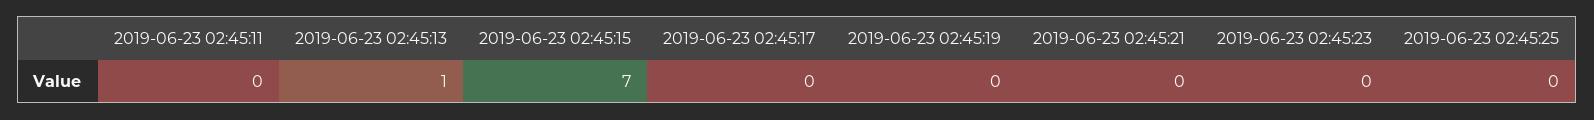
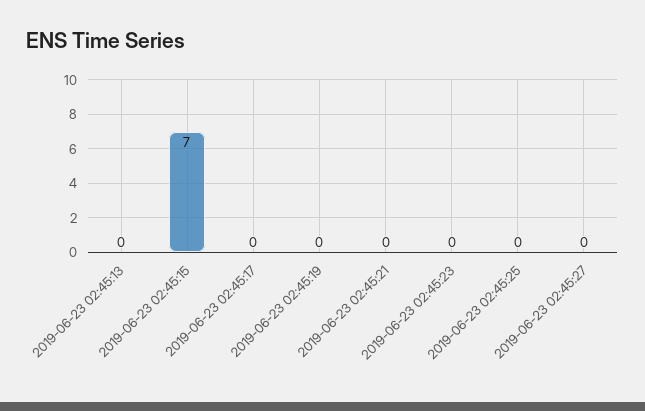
2019-06-23 02:45:11: 0 -> none
2019-06-23 02:45:13: 1 -> 0
2019-06-23 02:45:27: none -> 0

